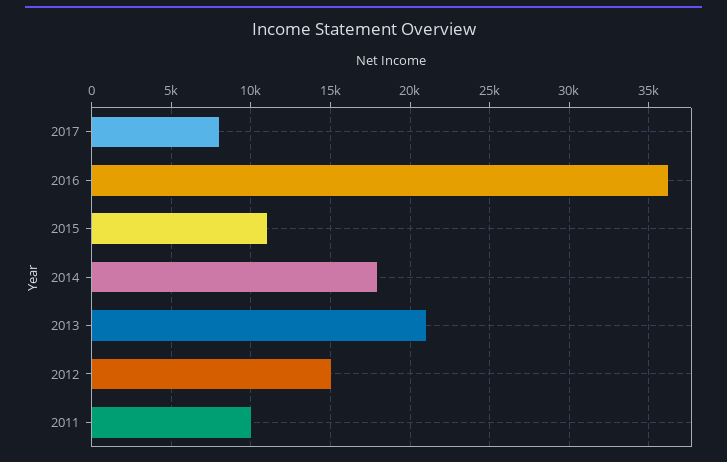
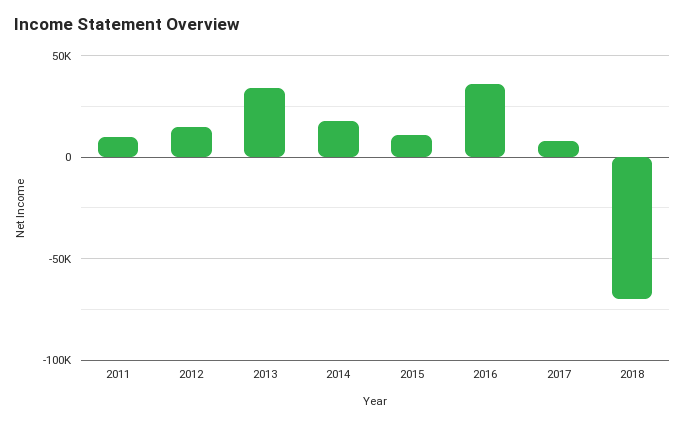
2013: 21000 -> 35000
2018: none -> -70000

